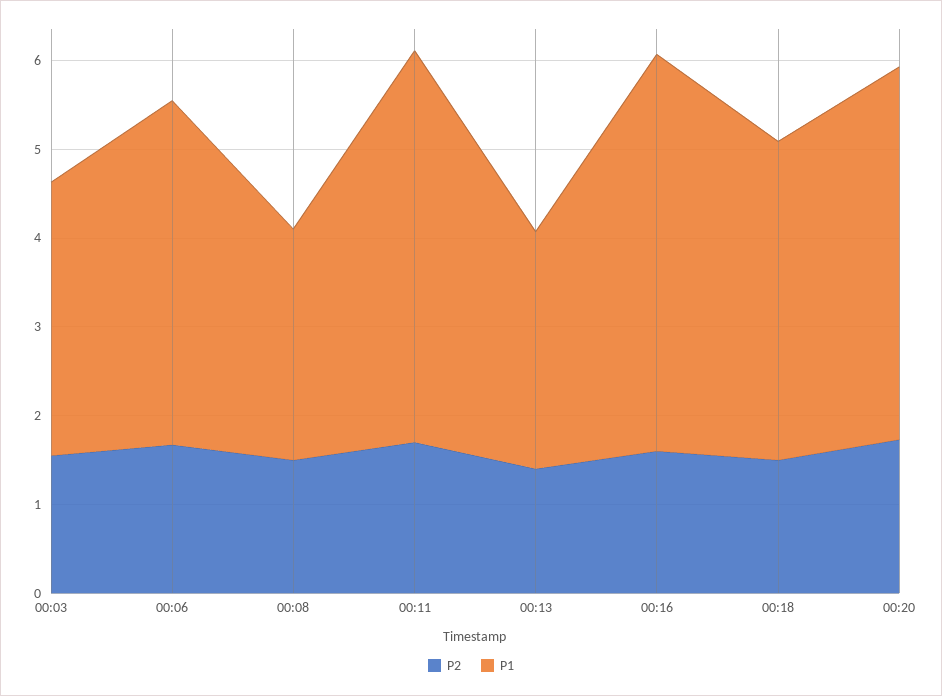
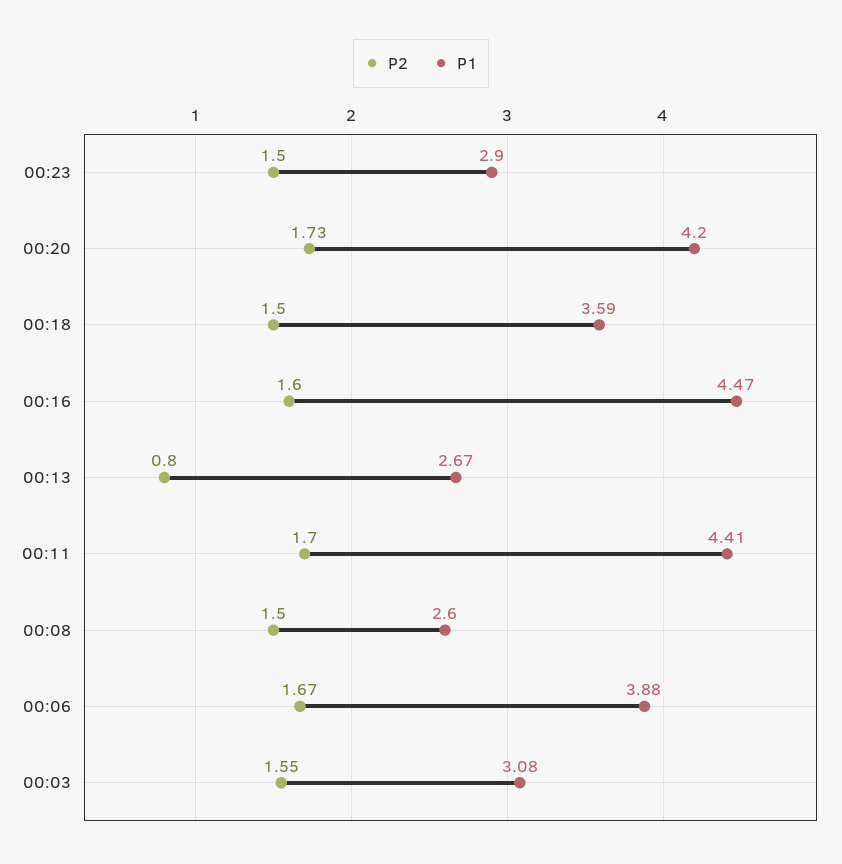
P2, 00:13: 1.4 -> 0.8
P2, 00:23: none -> 1.5
P1, 00:23: none -> 2.9

